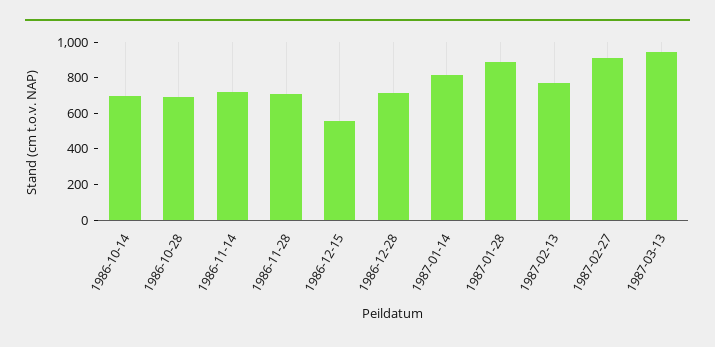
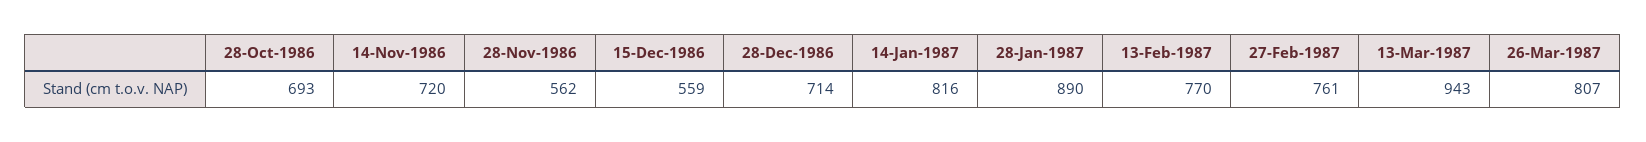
1986-10-14: 700 -> none
1986-11-28: 700 -> 562
1987-02-27: 900 -> 761
26-Mar-1987: none -> 807

